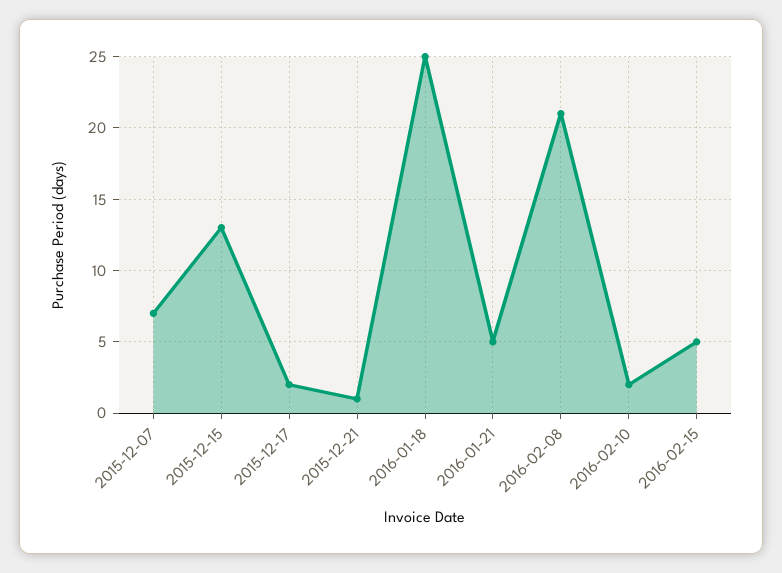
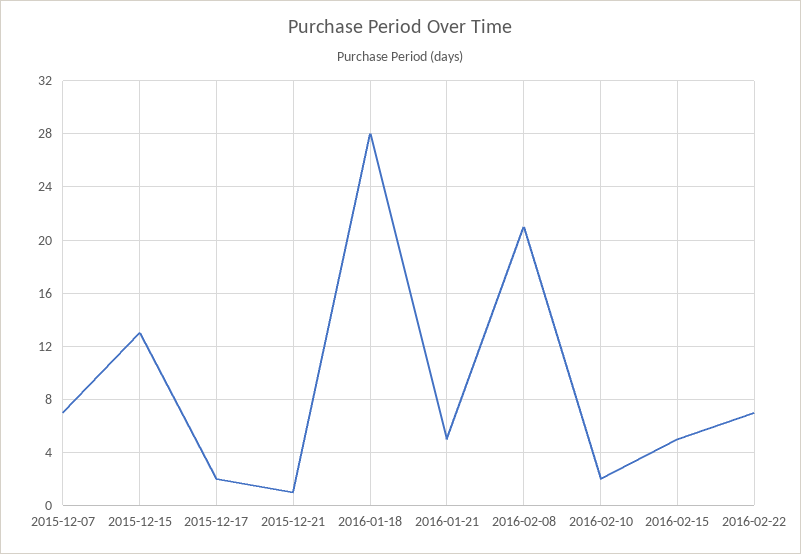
2016-01-18: 25 -> 28
2016-02-22: none -> 7

